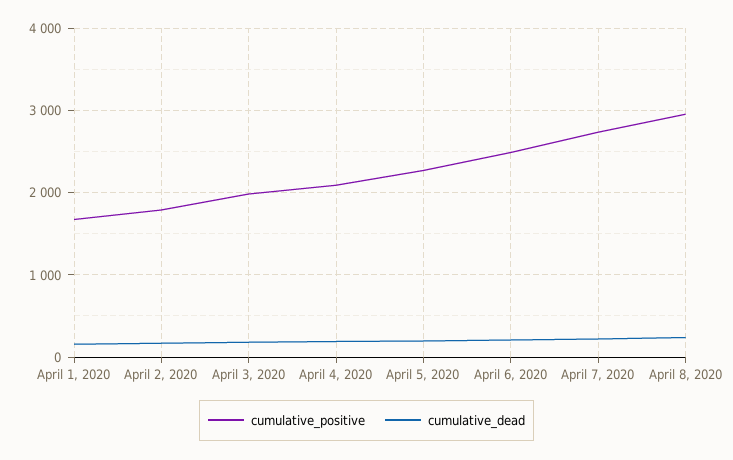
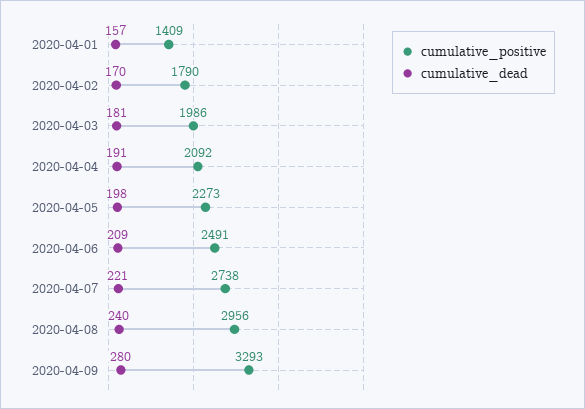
cumulative_positive, April 1, 2020: 1700 -> 1409
cumulative_positive, 2020-04-09: none -> 3293
cumulative_dead, 2020-04-09: none -> 280

